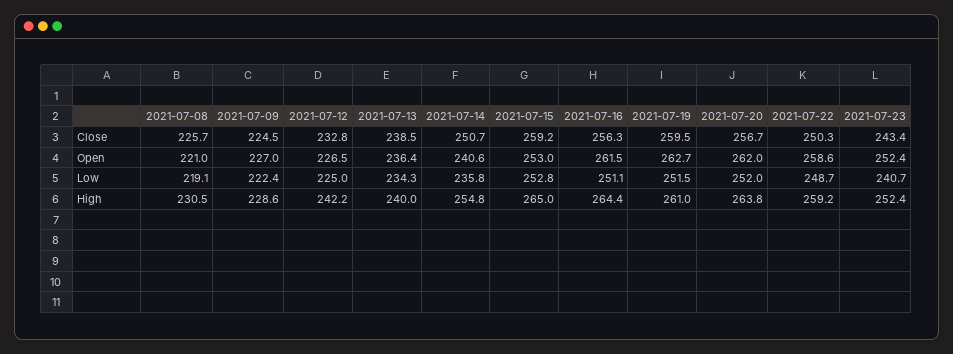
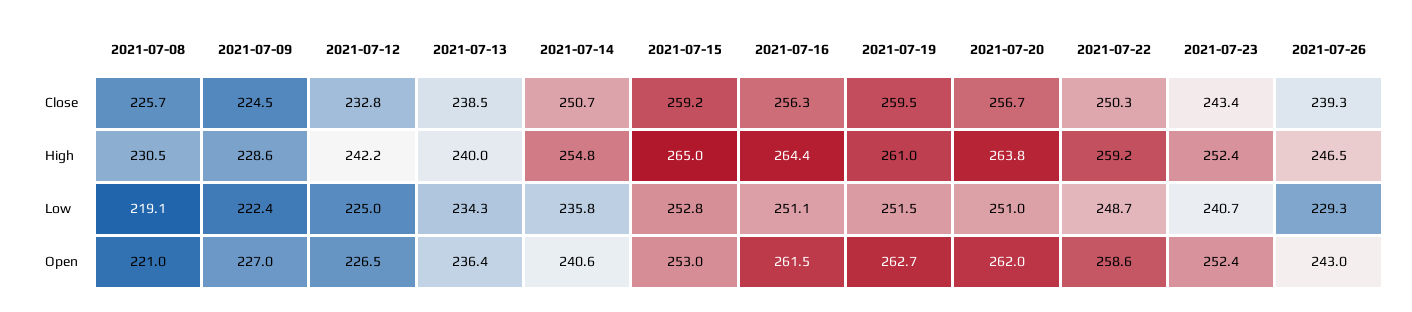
2021-07-20, Low: 252 -> 251
2021-07-26, Close: none -> 239.3
2021-07-26, High: none -> 246.5
2021-07-26, Low: none -> 229.3
2021-07-26, Open: none -> 243

